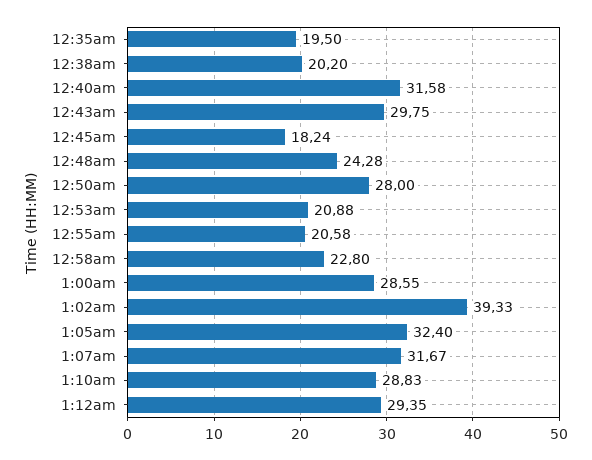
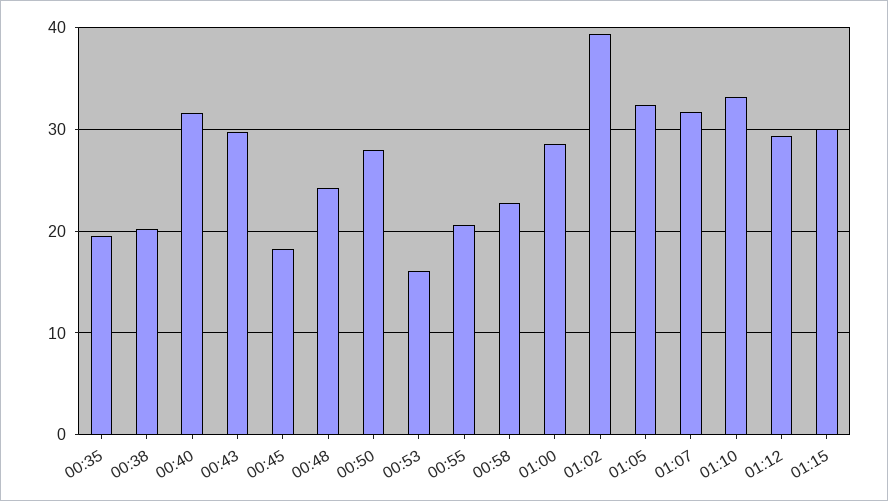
12:53am: 20.88 -> 16
1:10am: 28.83 -> 33
01:15: none -> 30

